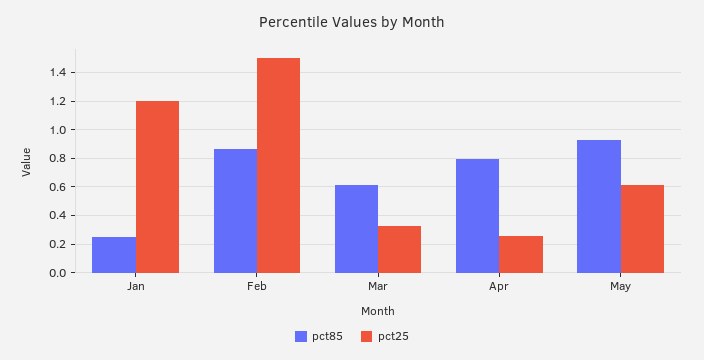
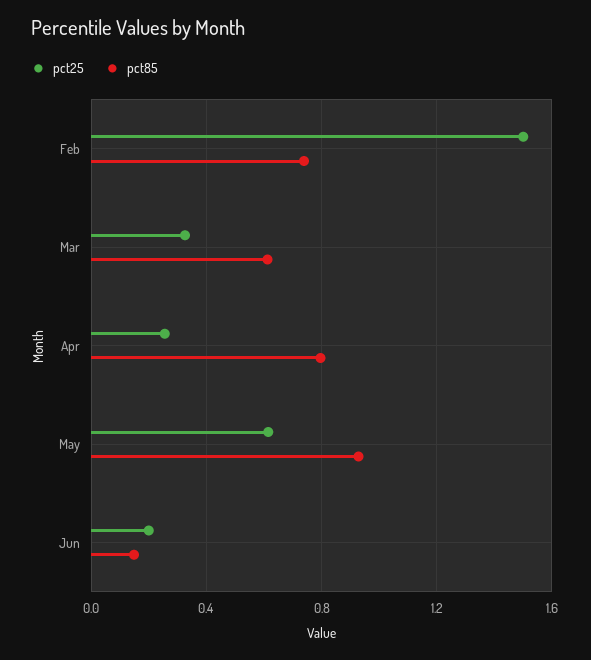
pct85, Jan: 0.25 -> none
pct25, Jan: 1.2 -> none
pct85, Feb: 0.85 -> 0.75
pct25, Jun: none -> 0.2
pct85, Jun: none -> 0.15

